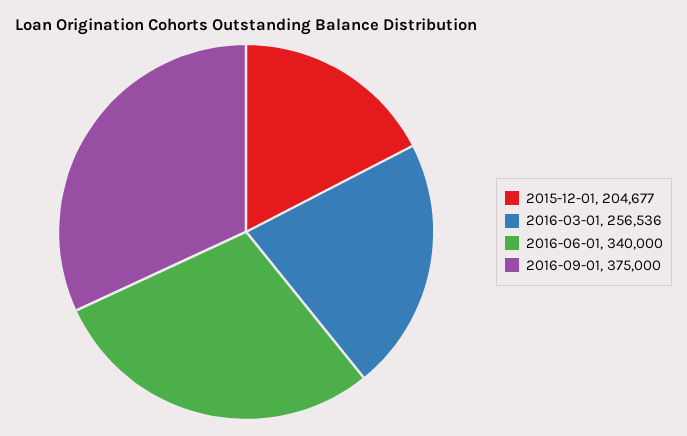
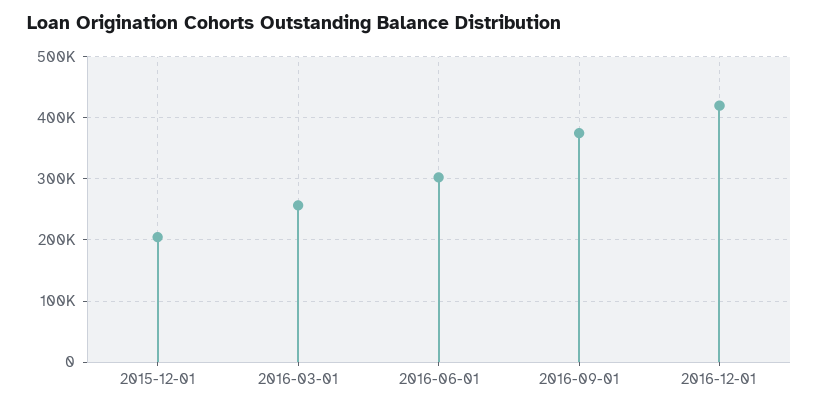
2016-06-01: 340000 -> 300000
2016-12-01: none -> 420000

